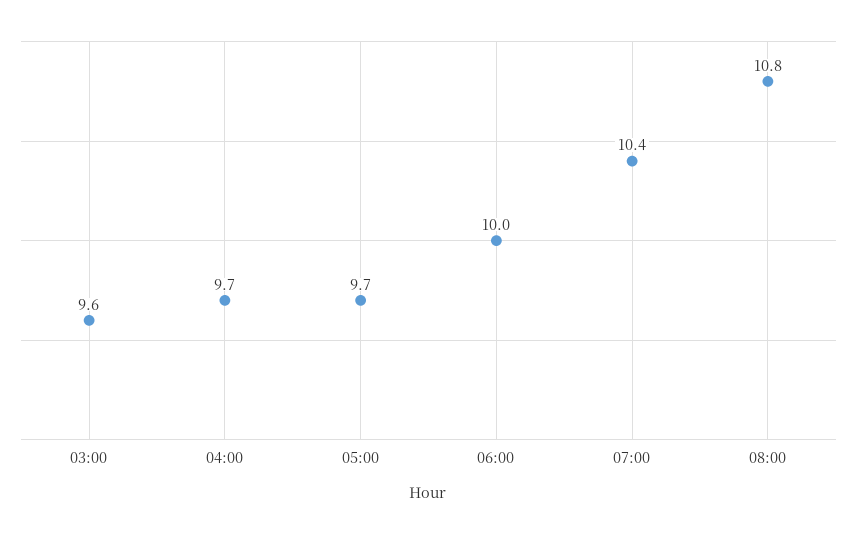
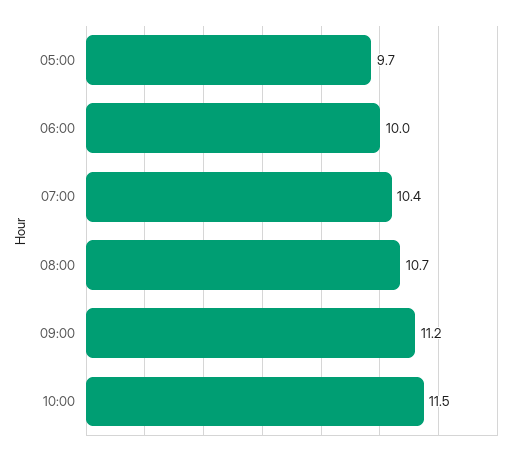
03:00: 9.6 -> none
04:00: 9.7 -> none
08:00: 10.8 -> 10.7
09:00: none -> 11.2
10:00: none -> 11.5

